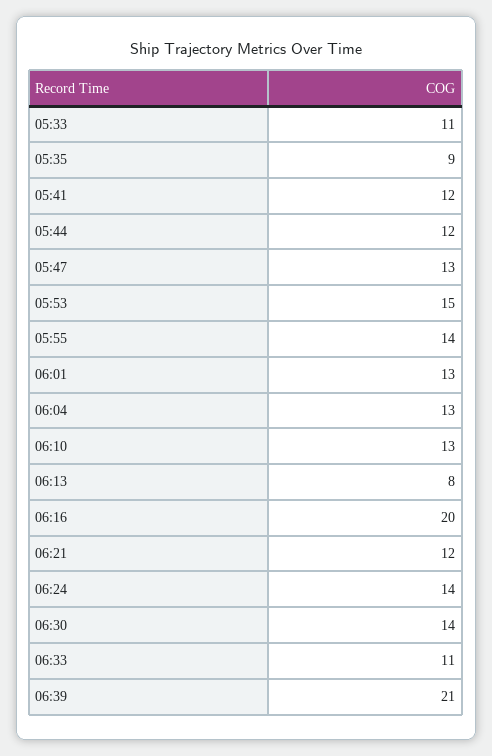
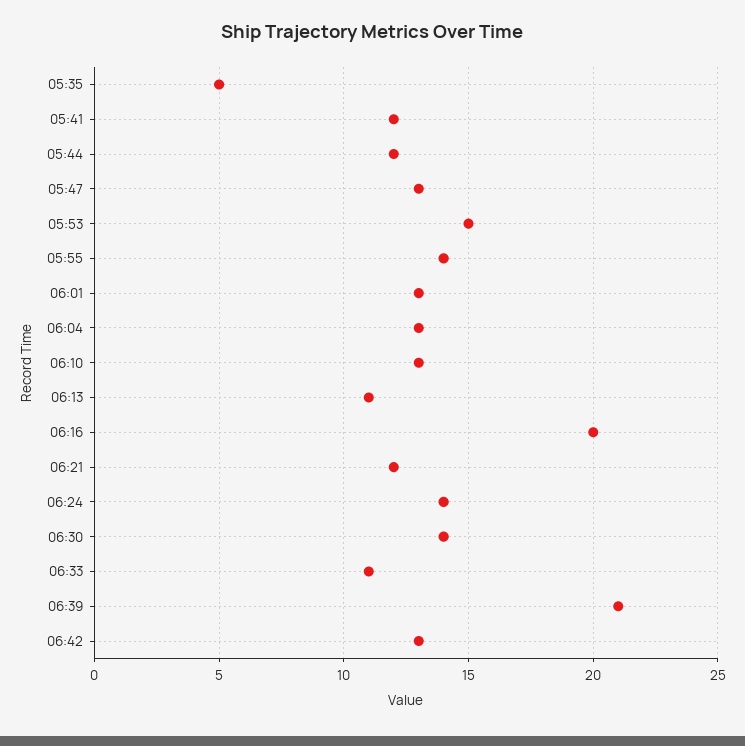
05:33: 11 -> none
05:35: 9 -> 5
06:13: 8 -> 11
06:42: none -> 13

